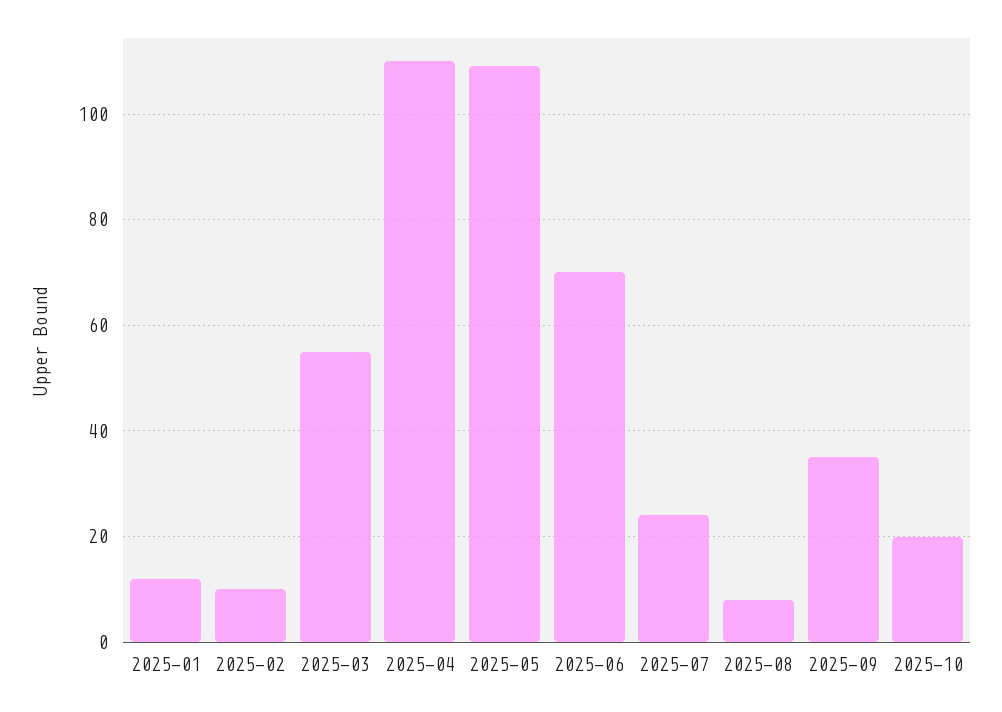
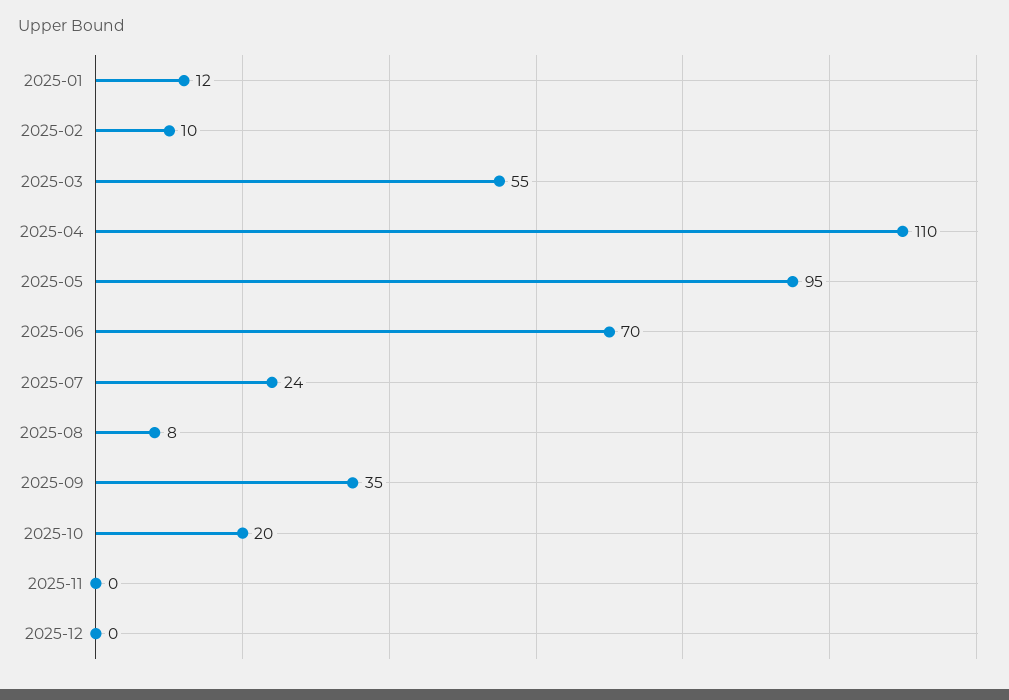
2025-05: 110 -> 95
2025-11: none -> 0
2025-12: none -> 0

